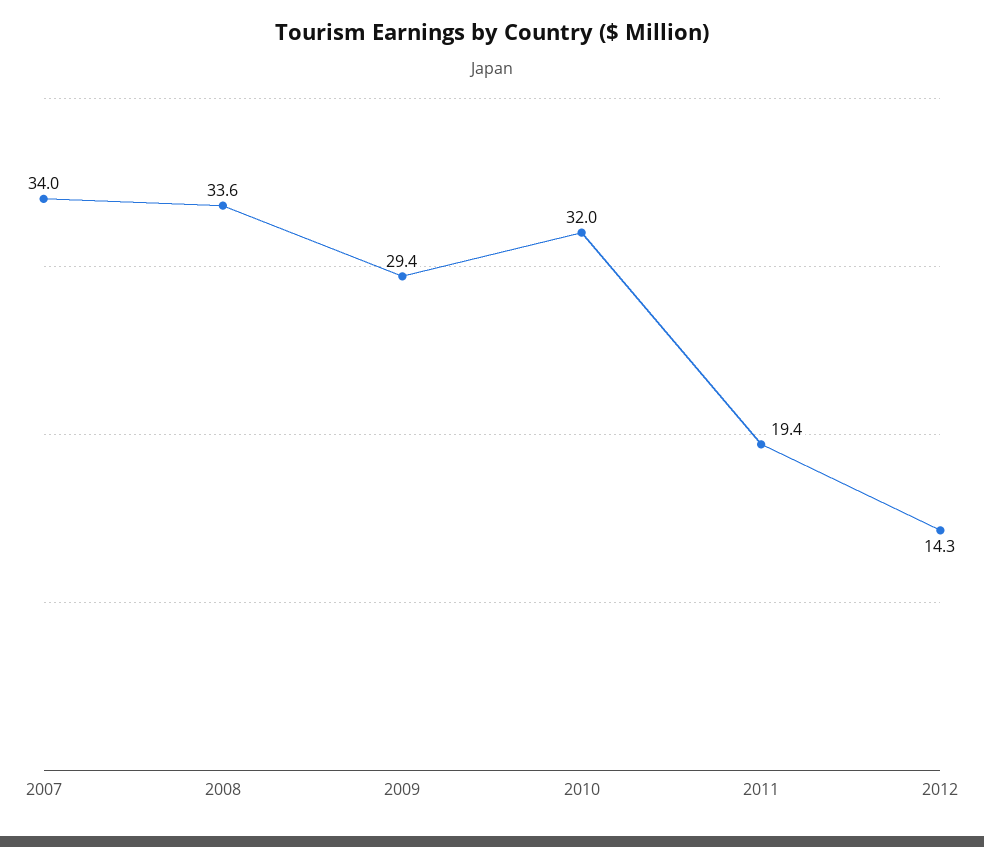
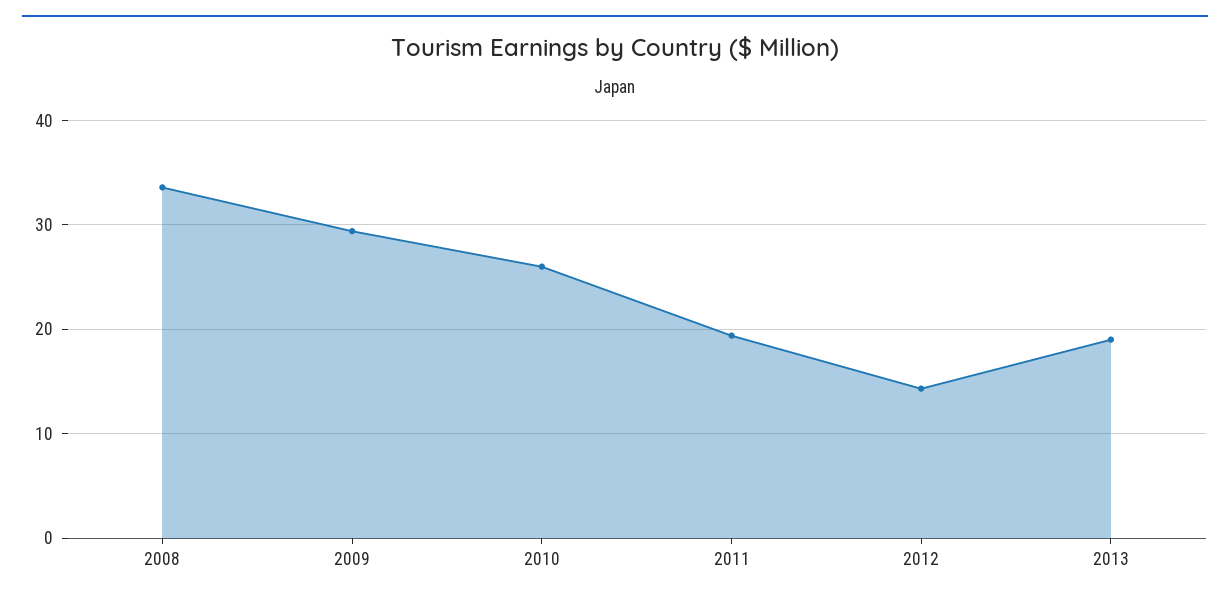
2007: 34 -> none
2010: 32 -> 26
2013: none -> 19

